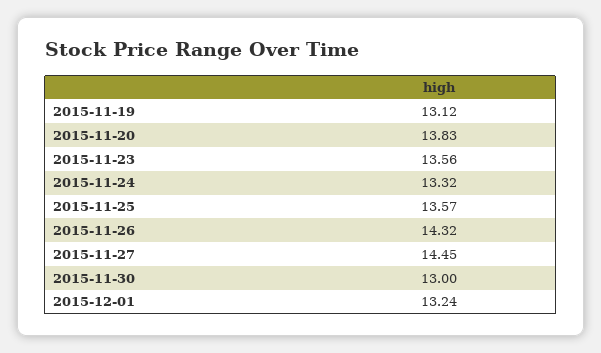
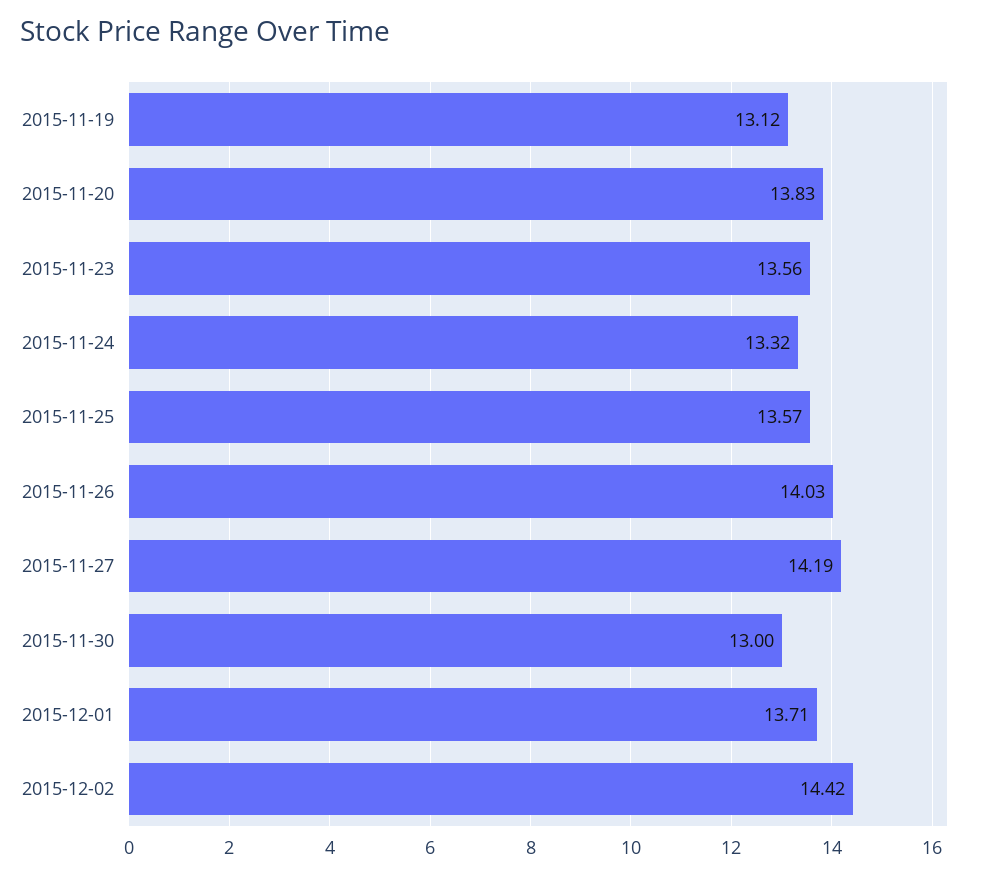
2015-11-26: 14.32 -> 14.03
2015-11-27: 14.45 -> 14.19
2015-12-01: 13.24 -> 13.71
2015-12-02: none -> 14.42

